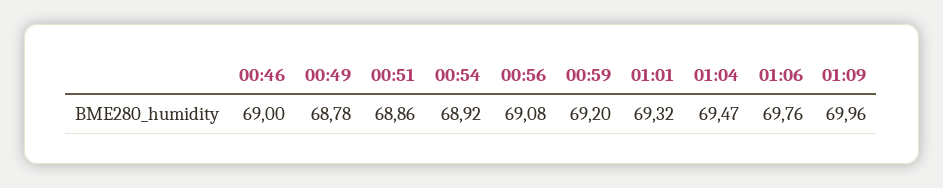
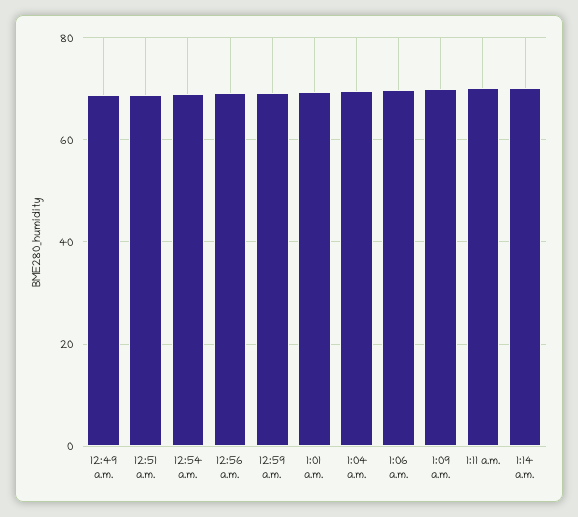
00:46: 69 -> none
1:11 a.m.: none -> 70
1:14 a.m.: none -> 70

